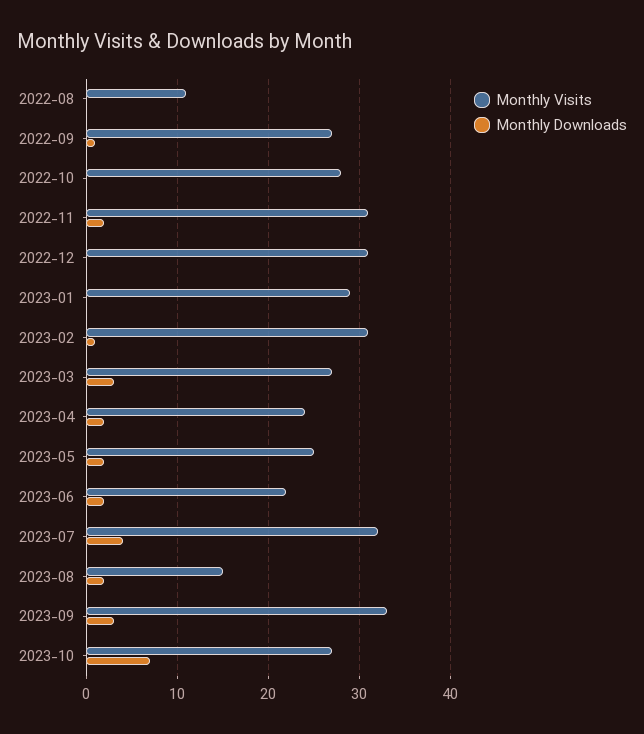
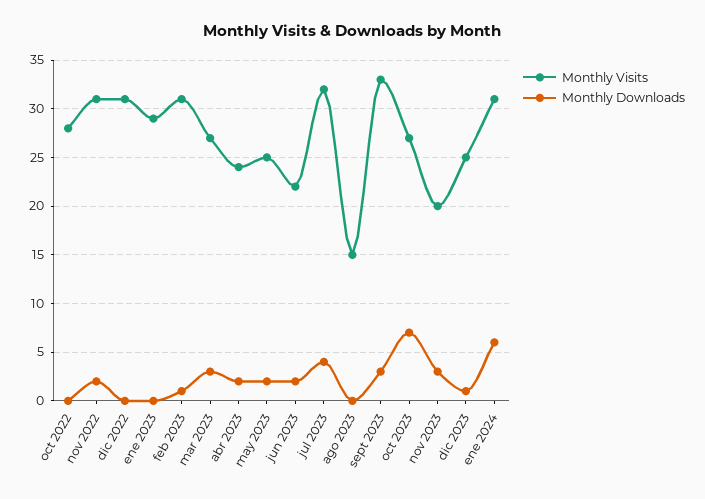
Monthly Visits, 2022-08: 11 -> none
Monthly Downloads, 2022-08: 0 -> none
Monthly Visits, 2022-09: 27 -> none
Monthly Downloads, 2022-09: 1 -> none
Monthly Downloads, 2023-08: 2 -> 0
Monthly Visits, nov 2023: none -> 20
Monthly Downloads, nov 2023: none -> 3
Monthly Visits, dic 2023: none -> 25
Monthly Downloads, dic 2023: none -> 1
Monthly Visits, ene 2024: none -> 31
Monthly Downloads, ene 2024: none -> 6

